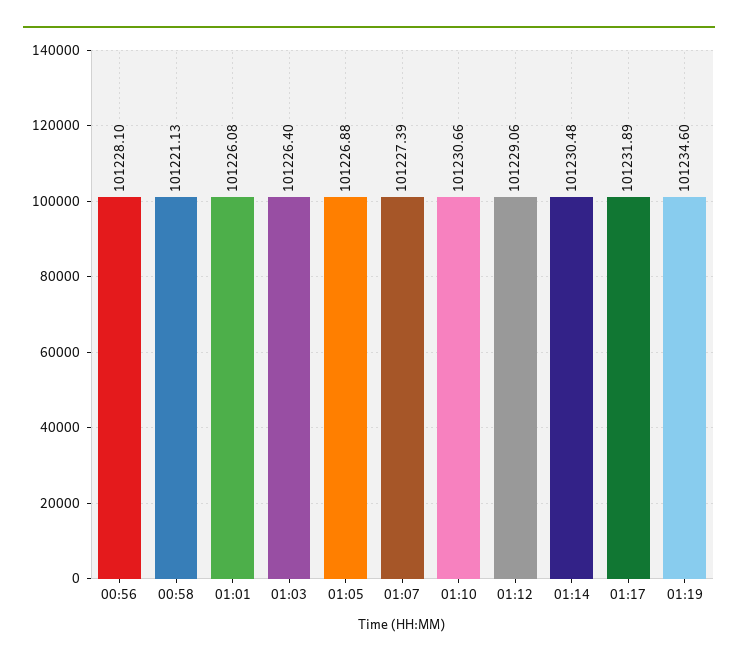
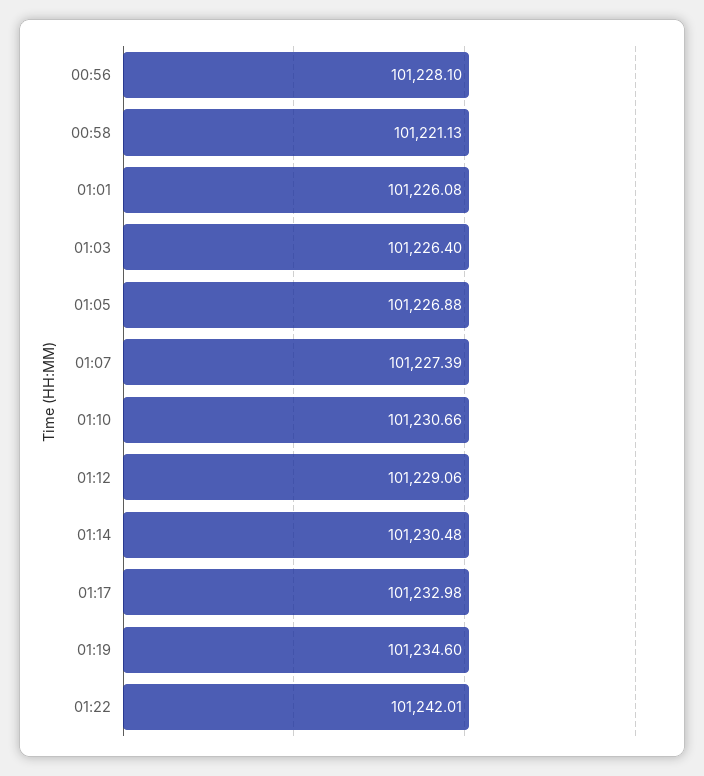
01:17: 101231.89 -> 101232.98
01:22: none -> 101242.01

